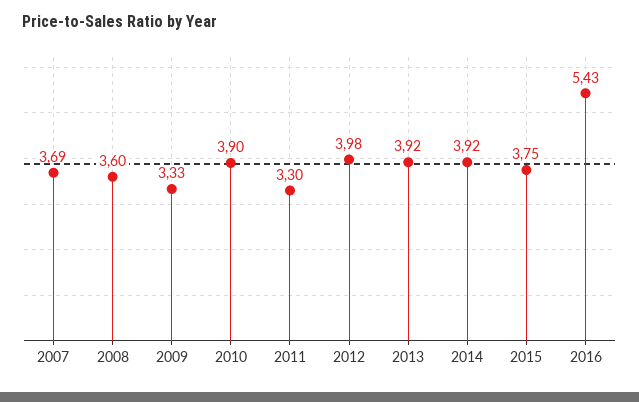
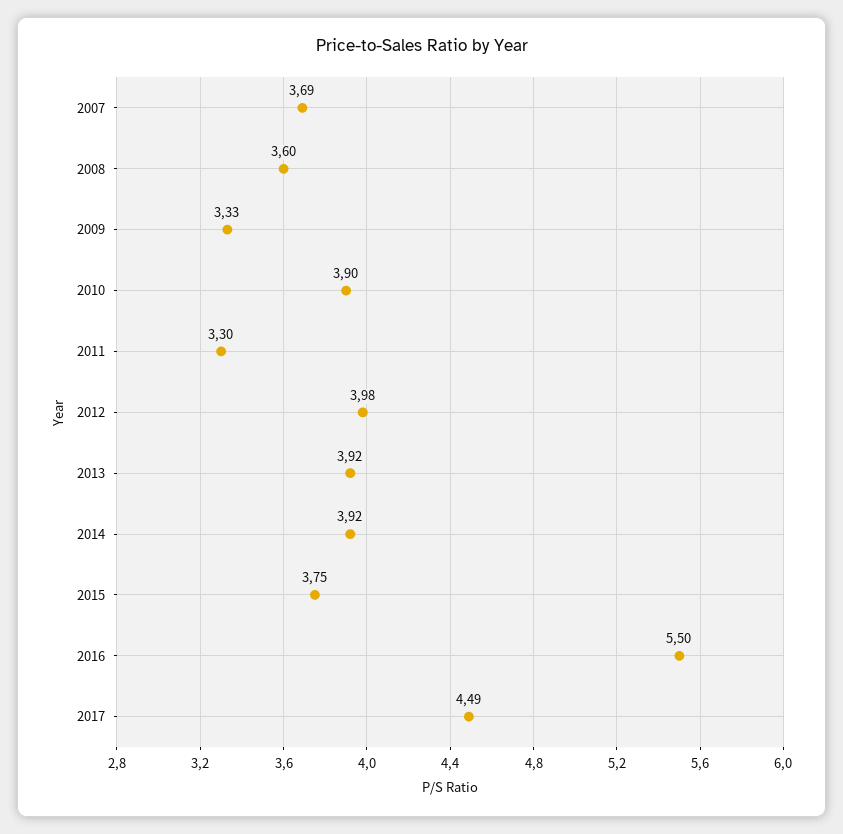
2016: 5.43 -> 5.5
2017: none -> 4.49

